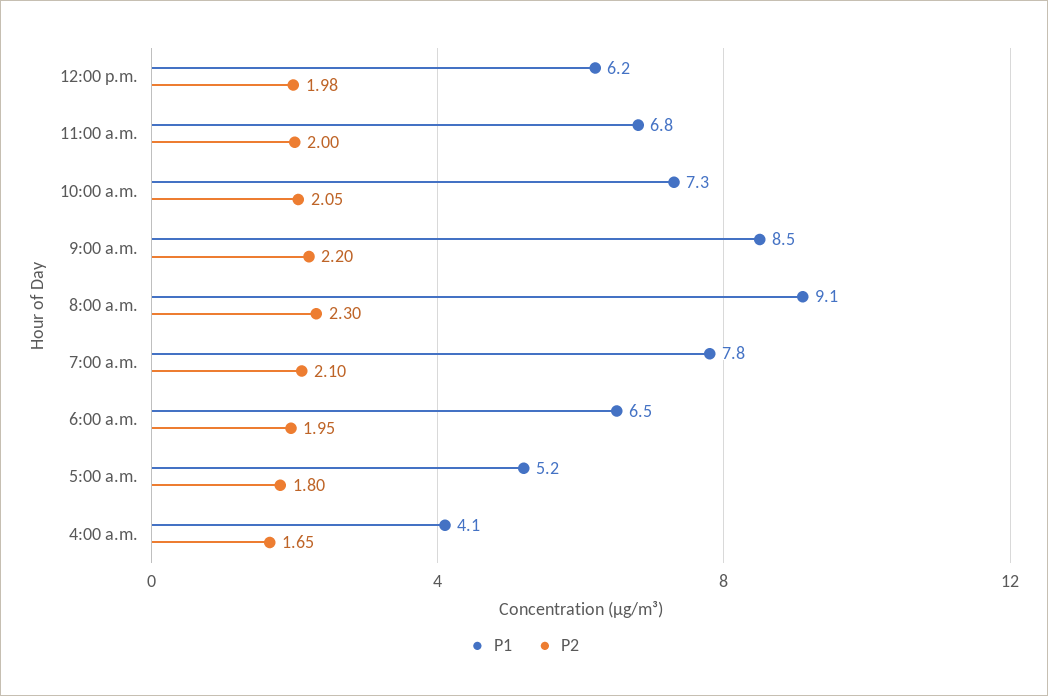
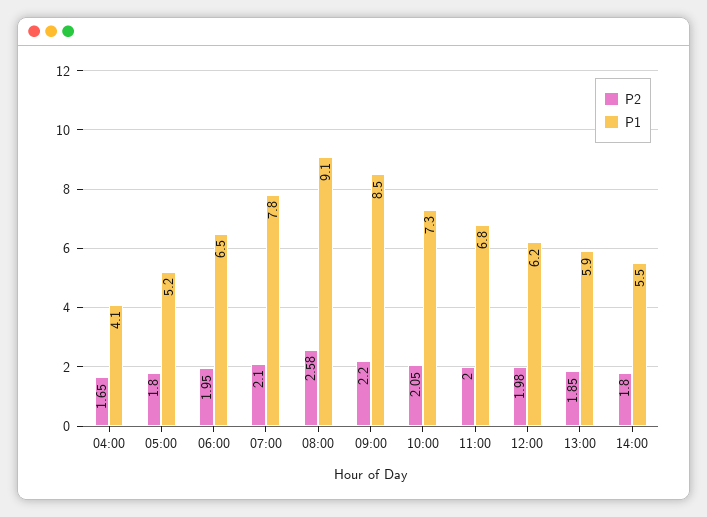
P2, 8:00 a.m.: 2.3 -> 2.58
P2, 13:00: none -> 1.85
P1, 13:00: none -> 5.9
P2, 14:00: none -> 1.8
P1, 14:00: none -> 5.5

